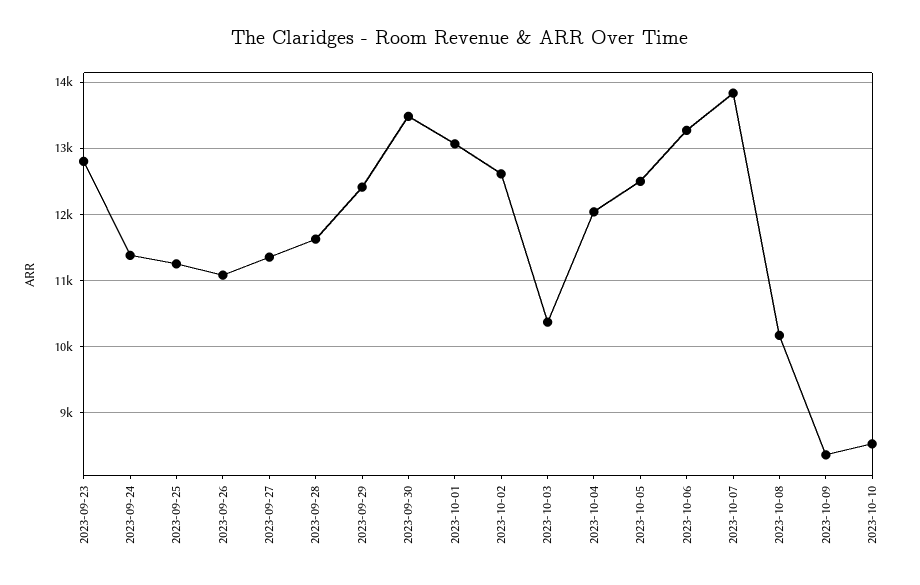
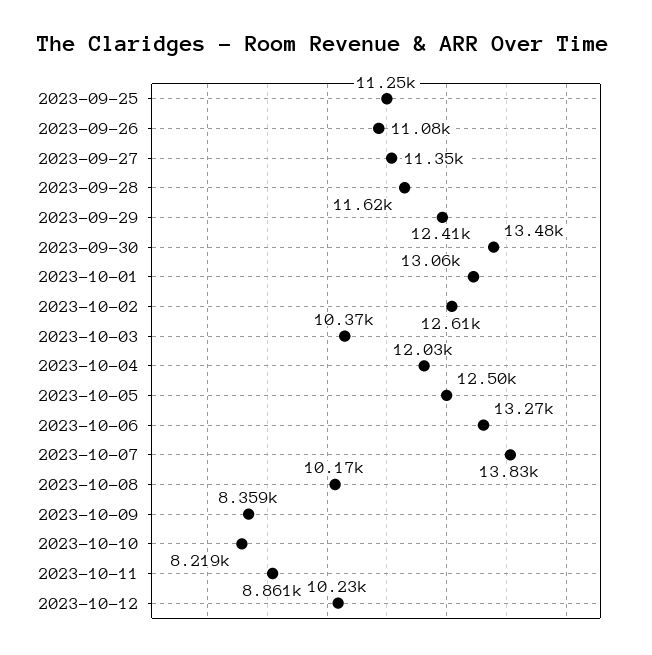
2023-09-23: 12800 -> none
2023-09-24: 11400 -> none
2023-10-10: 8500 -> 8219
2023-10-11: none -> 8861
2023-10-12: none -> 10230

